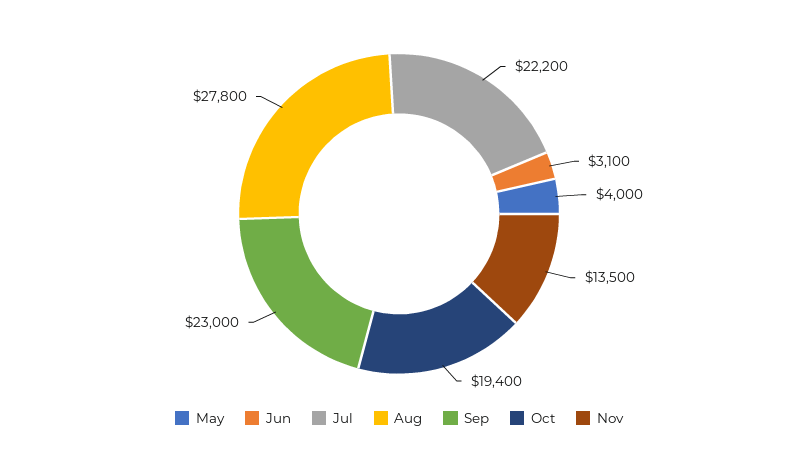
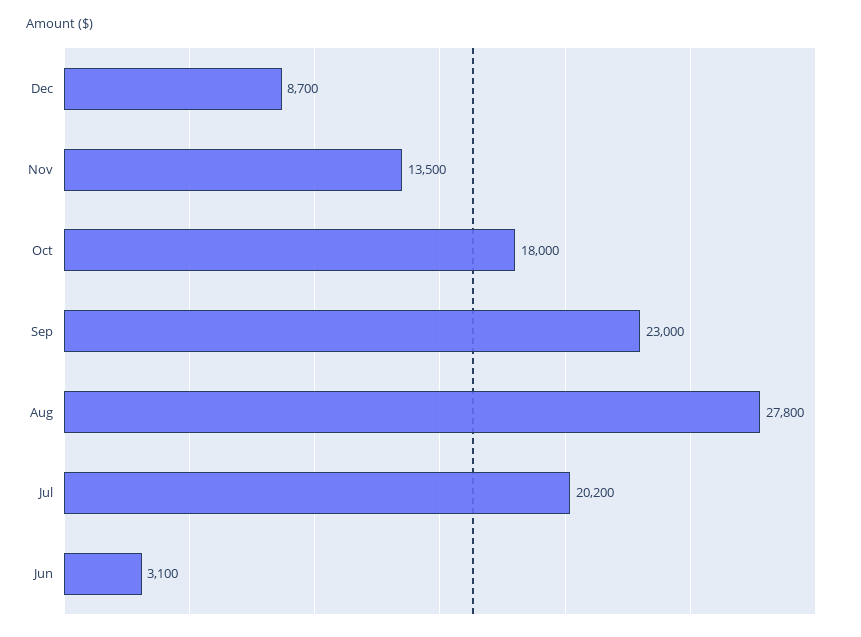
May: 4000 -> none
Jul: 22200 -> 20200
Oct: 19400 -> 18000
Dec: none -> 8700

